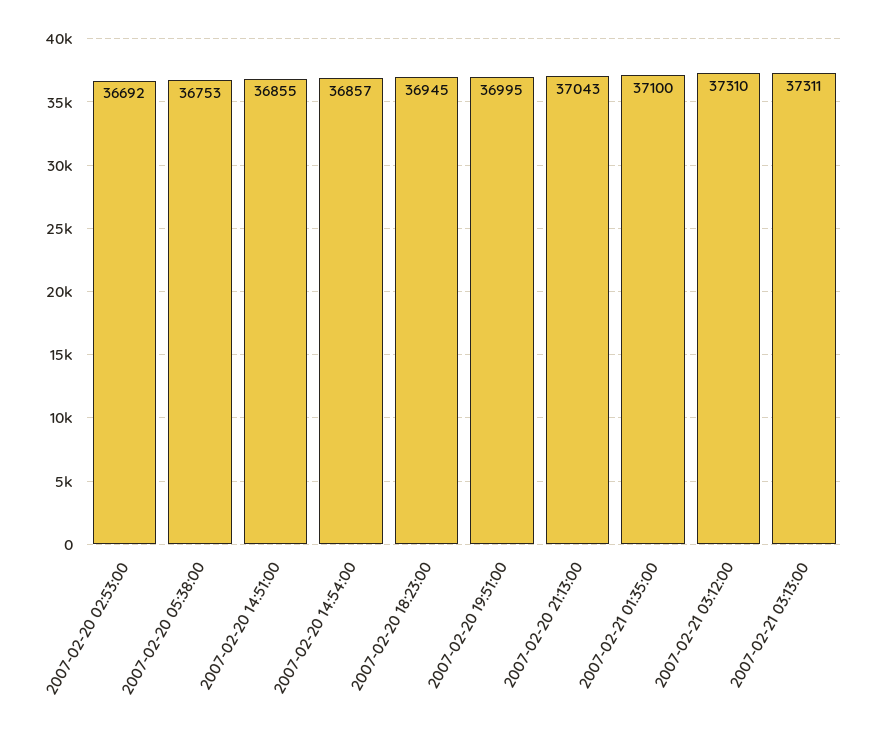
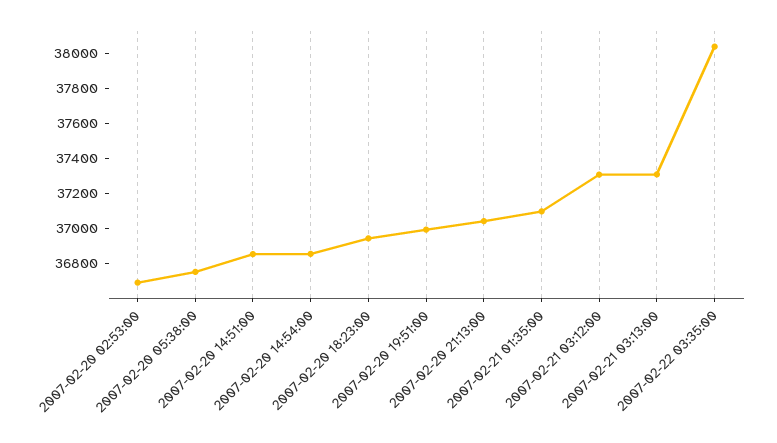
2007-02-22 03:35:00: none -> 38050

